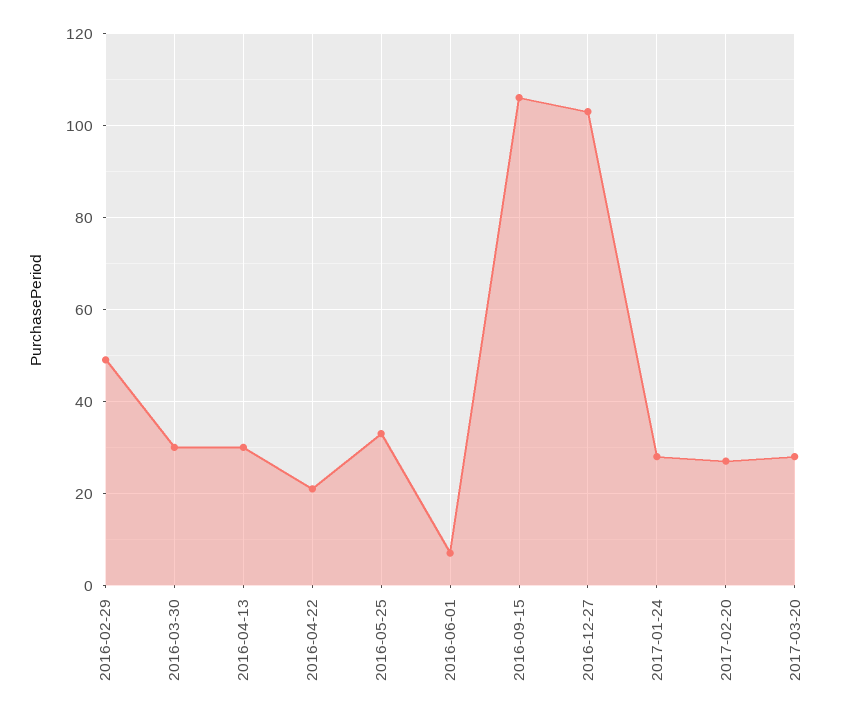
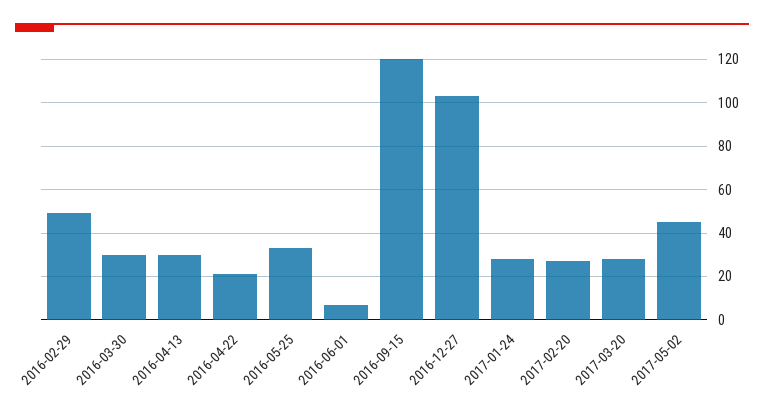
2016-09-15: 105 -> 120
2017-05-02: none -> 45

